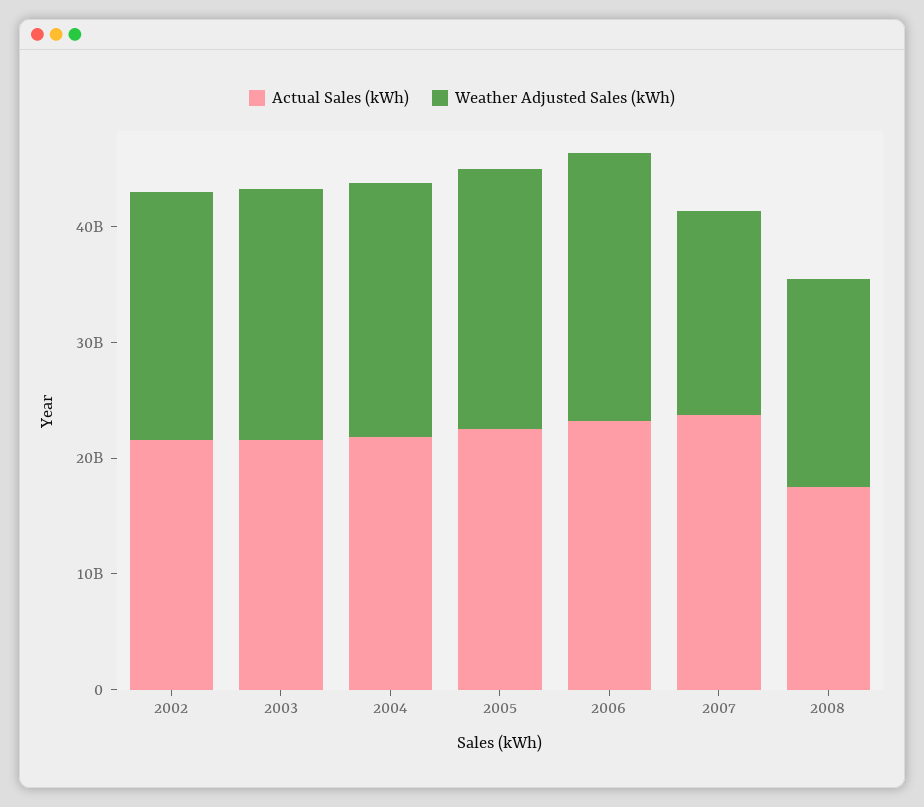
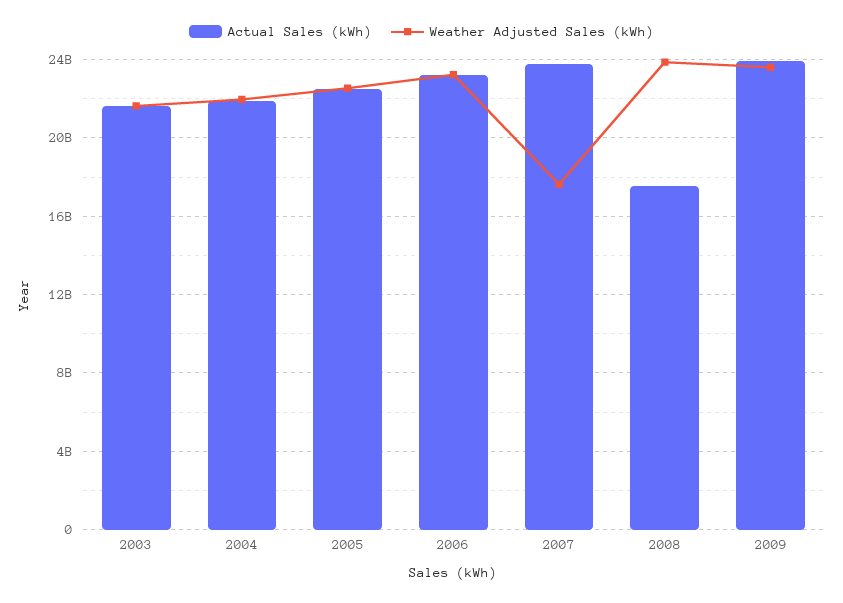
Actual Sales (kWh), 2002: 22000000000 -> none
Weather Adjusted Sales (kWh), 2002: 22000000000 -> none
Weather Adjusted Sales (kWh), 2008: 18000000000 -> 24000000000
Actual Sales (kWh), 2009: none -> 24000000000
Weather Adjusted Sales (kWh), 2009: none -> 23500000000

